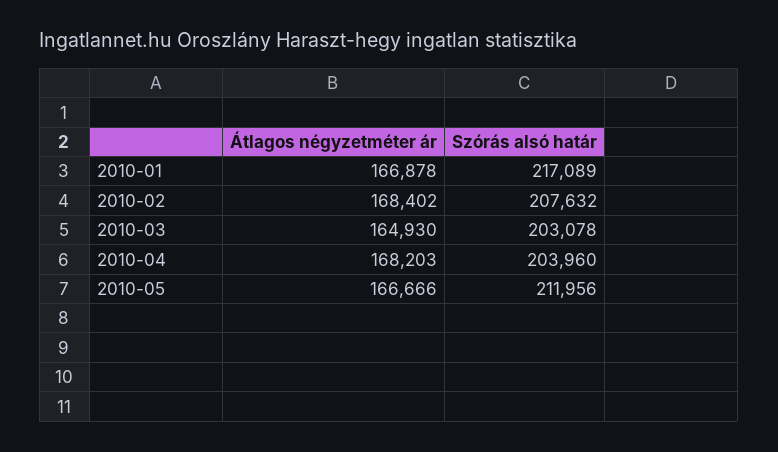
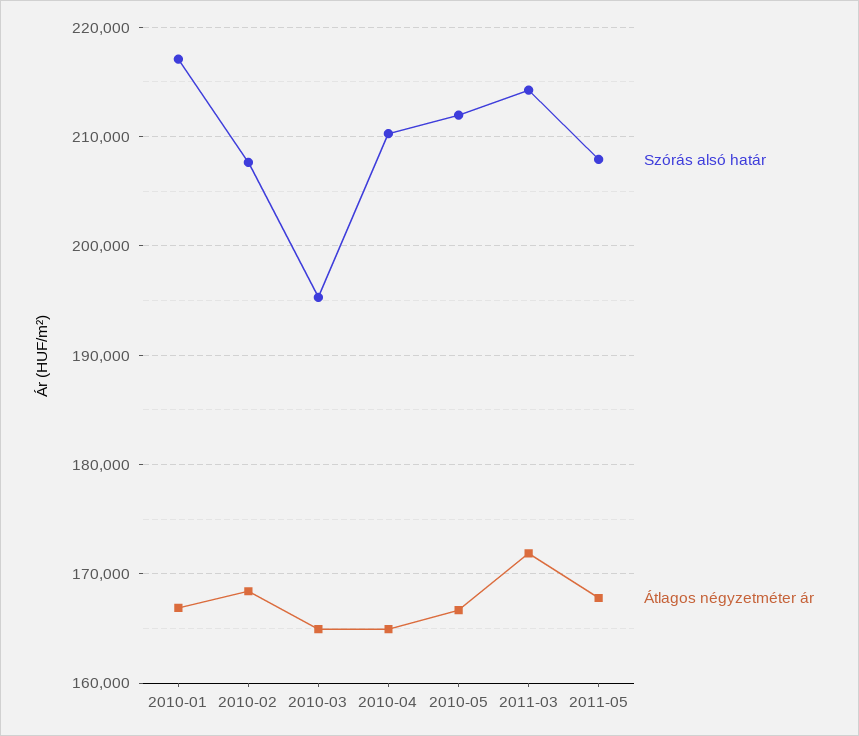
Szórás alsó határ, 2010-03: 203078 -> 195000
Átlagos négyzetméter ár, 2010-04: 168203 -> 165000
Szórás alsó határ, 2010-04: 203960 -> 210000
Szórás alsó határ, 2011-03: none -> 214000
Átlagos négyzetméter ár, 2011-03: none -> 172000
Szórás alsó határ, 2011-05: none -> 208000
Átlagos négyzetméter ár, 2011-05: none -> 168000

